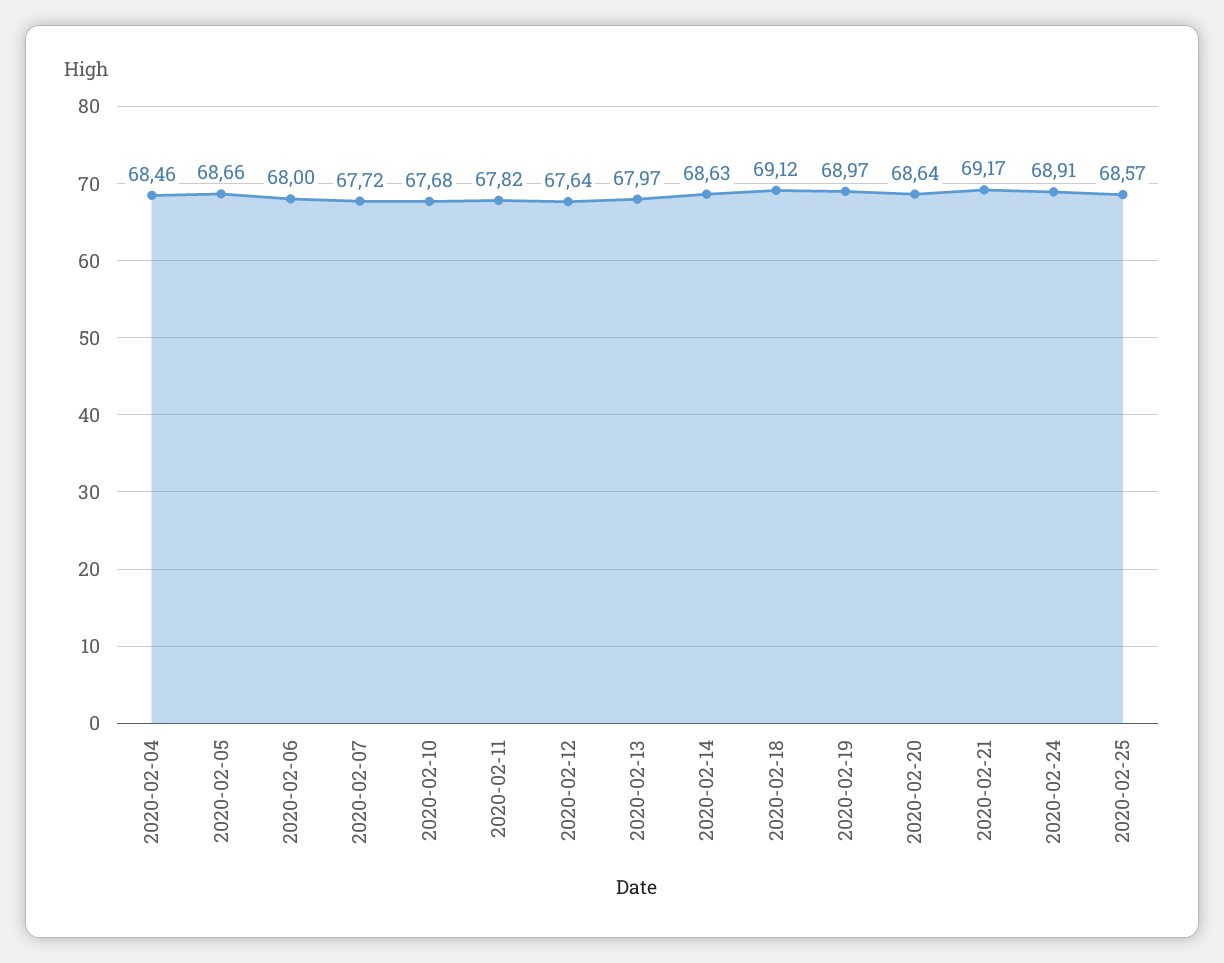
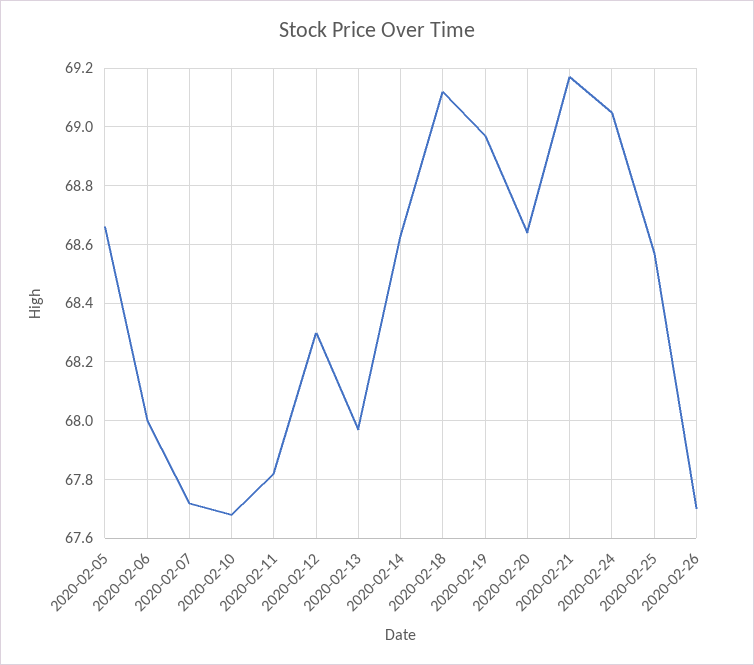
2020-02-04: 68.46 -> none
2020-02-12: 67.64 -> 68.3
2020-02-24: 68.91 -> 69.05
2020-02-26: none -> 67.7

